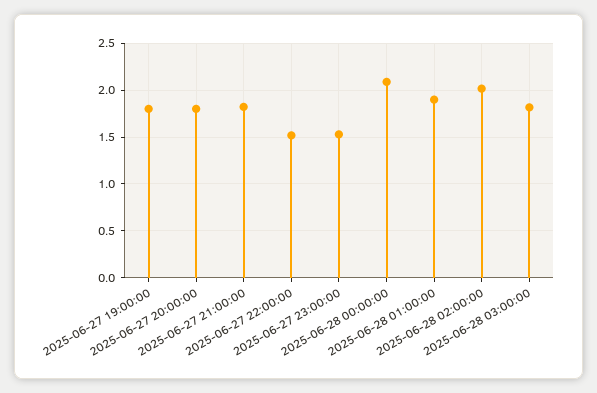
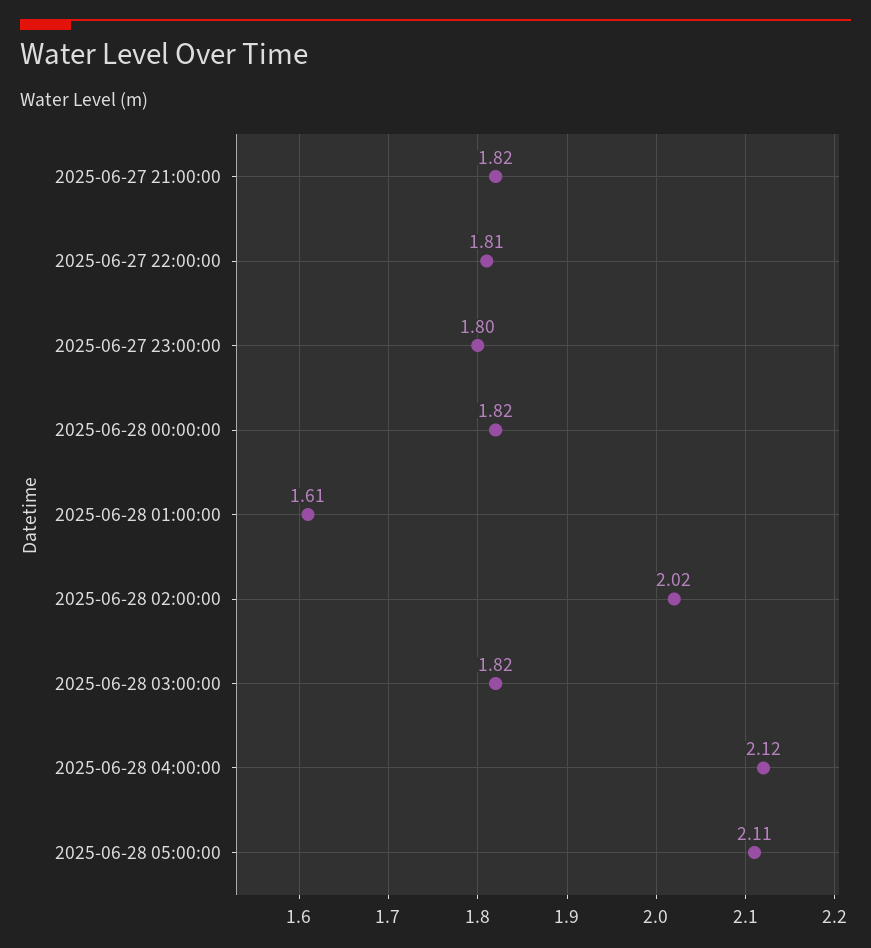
2025-06-27 19:00:00: 1.8 -> none
2025-06-27 20:00:00: 1.8 -> none
2025-06-27 22:00:00: 1.5 -> 1.81
2025-06-27 23:00:00: 1.5 -> 1.8
2025-06-28 00:00:00: 2.1 -> 1.82
2025-06-28 01:00:00: 1.9 -> 1.61
2025-06-28 04:00:00: none -> 2.12
2025-06-28 05:00:00: none -> 2.11

